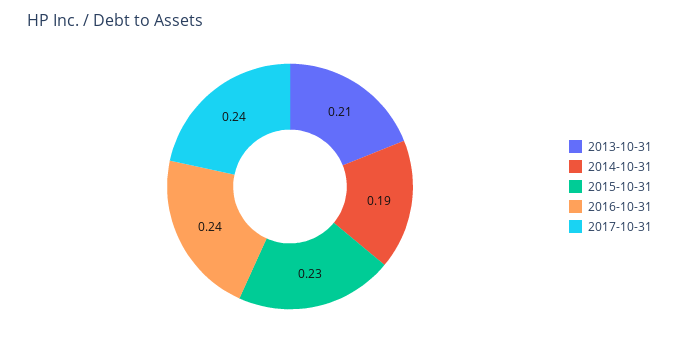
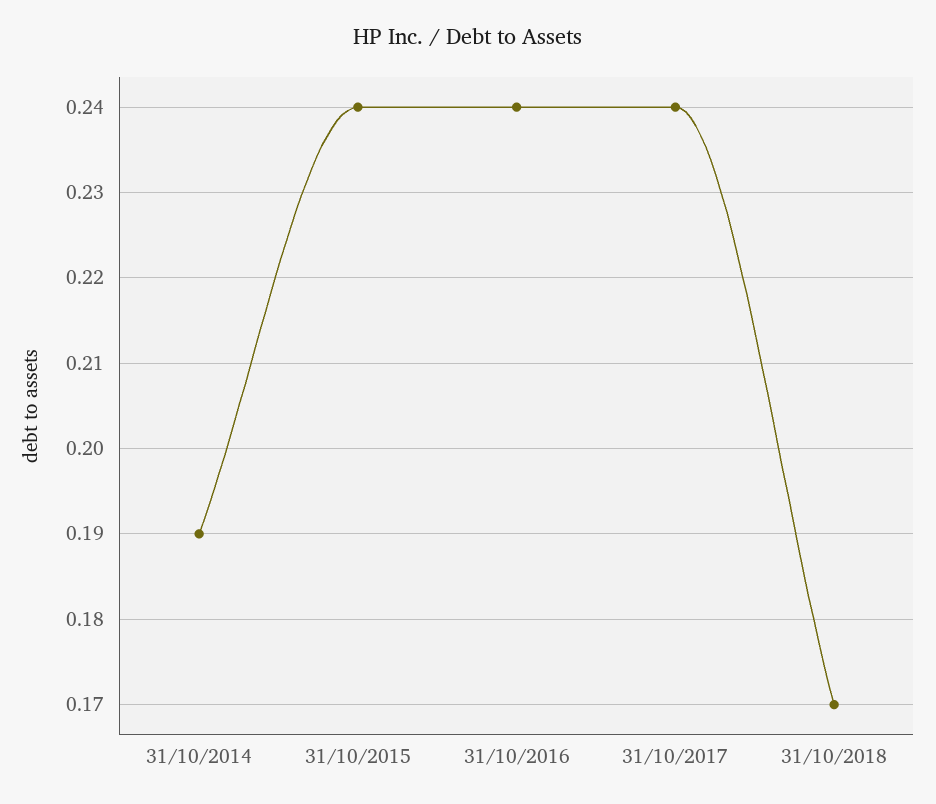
2013-10-31: 0.21 -> none
2015-10-31: 0.23 -> 0.24
31/10/2018: none -> 0.17

